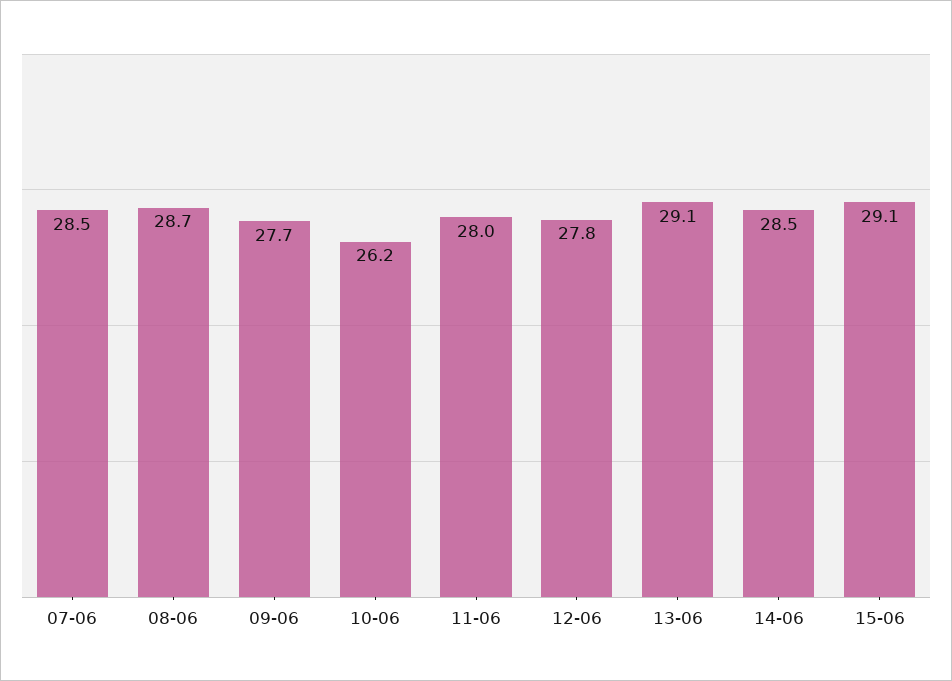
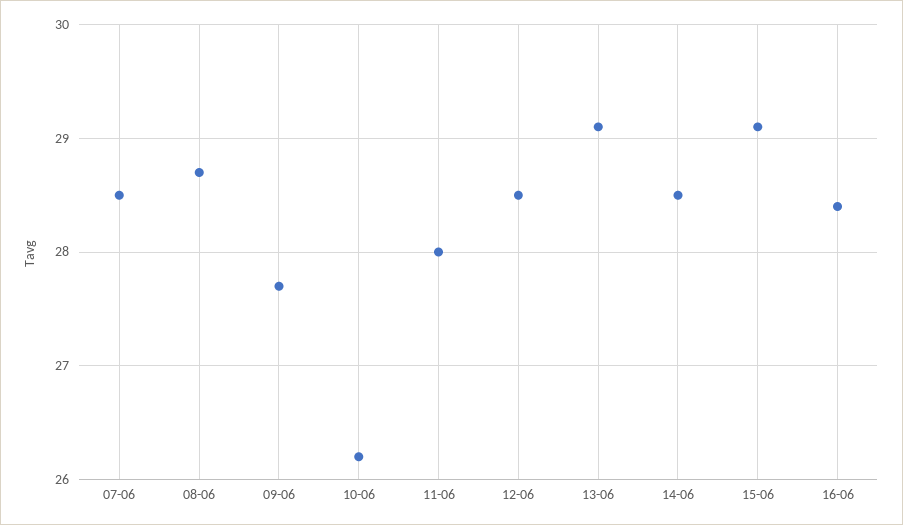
12-06: 27.8 -> 28.5
16-06: none -> 28.4

